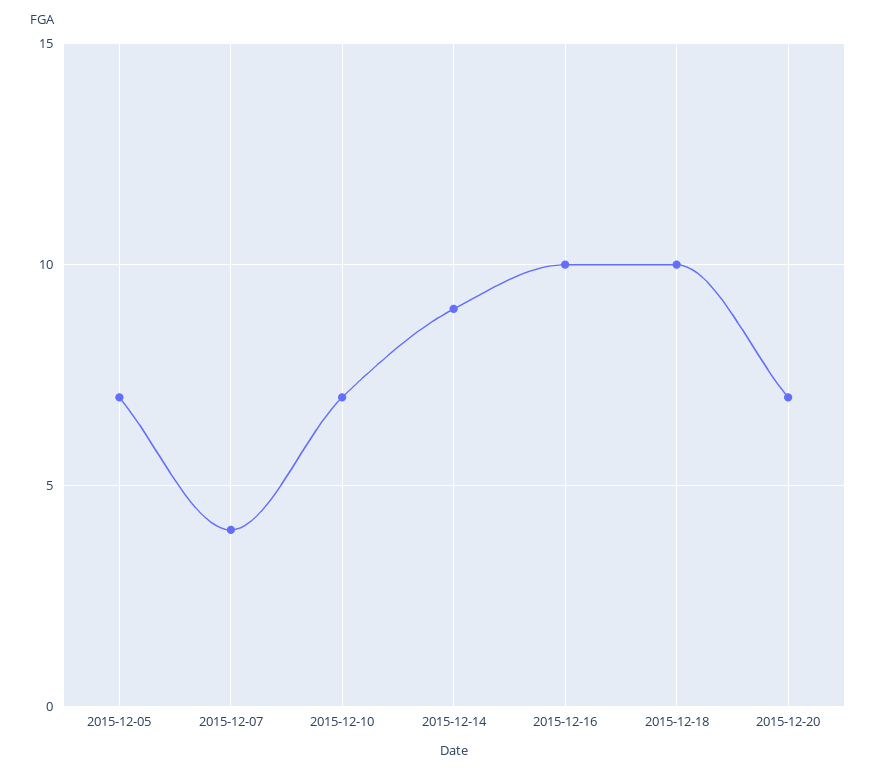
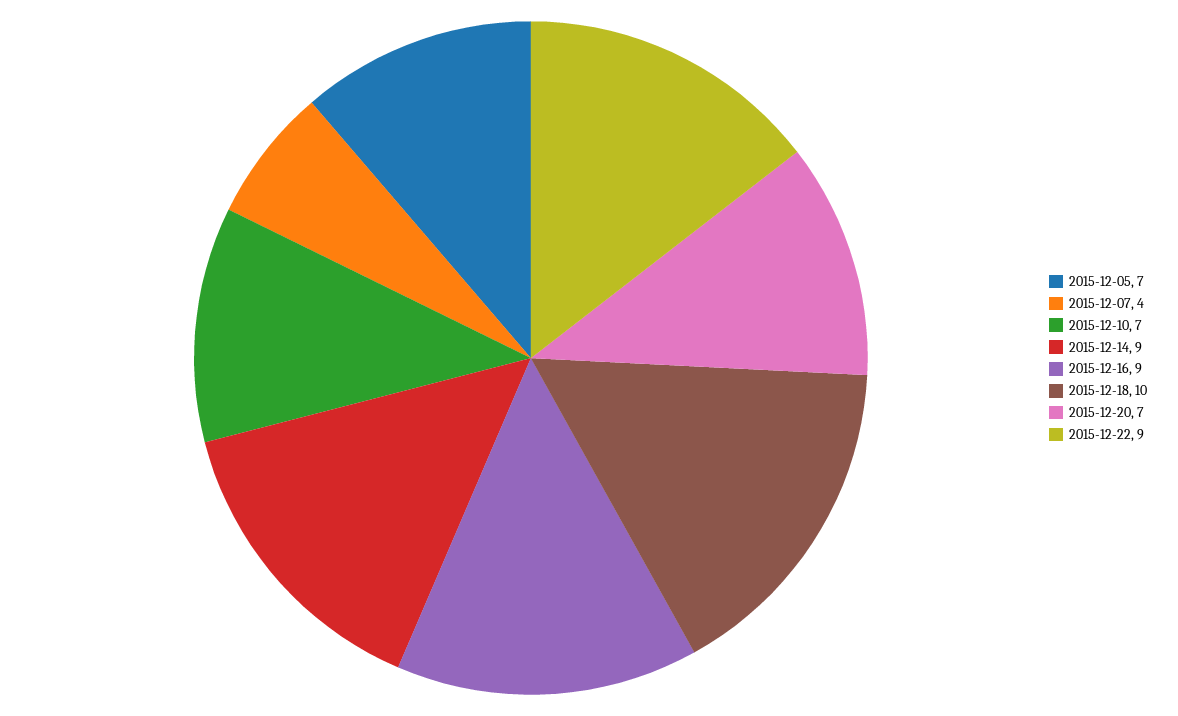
2015-12-16: 10 -> 9
2015-12-22: none -> 9

